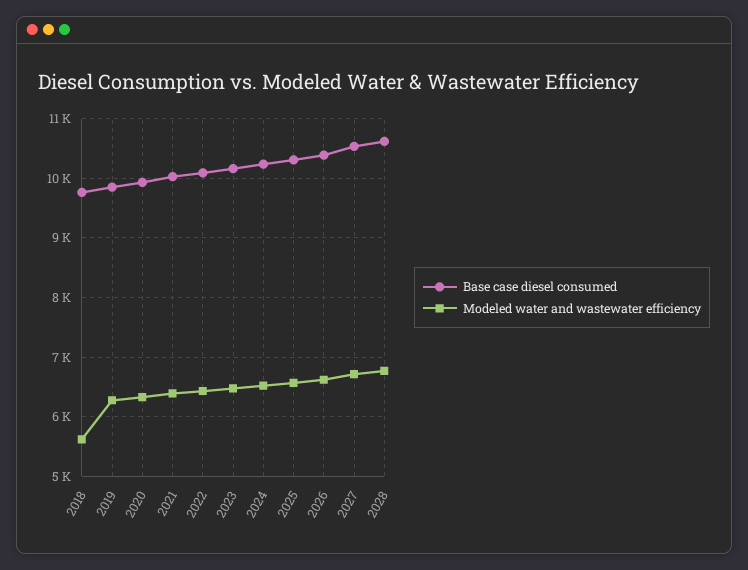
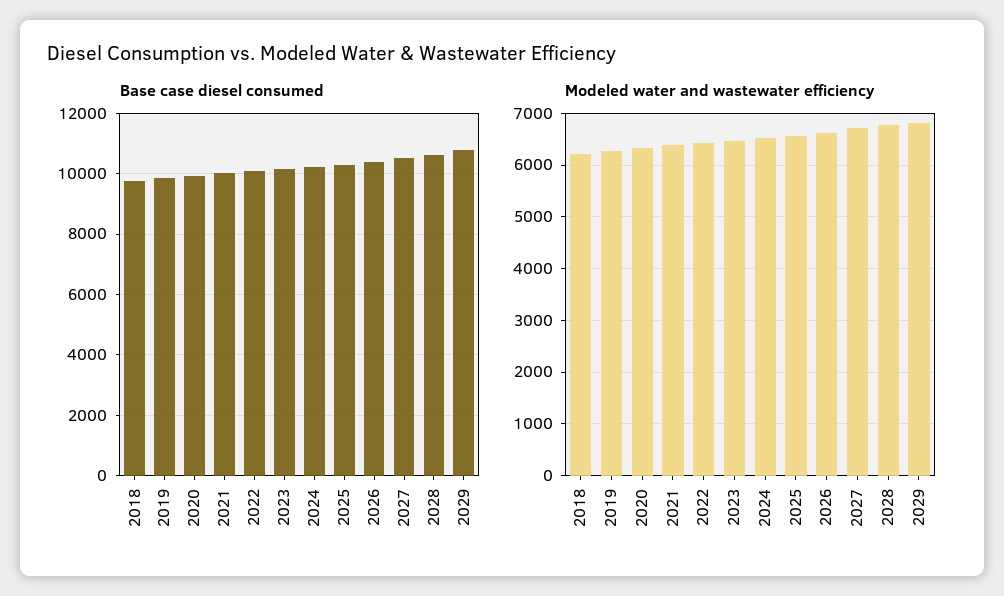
Modeled water and wastewater efficiency, 2018: 5600 -> 6200
Base case diesel consumed, 2029: none -> 10800
Modeled water and wastewater efficiency, 2029: none -> 6800

